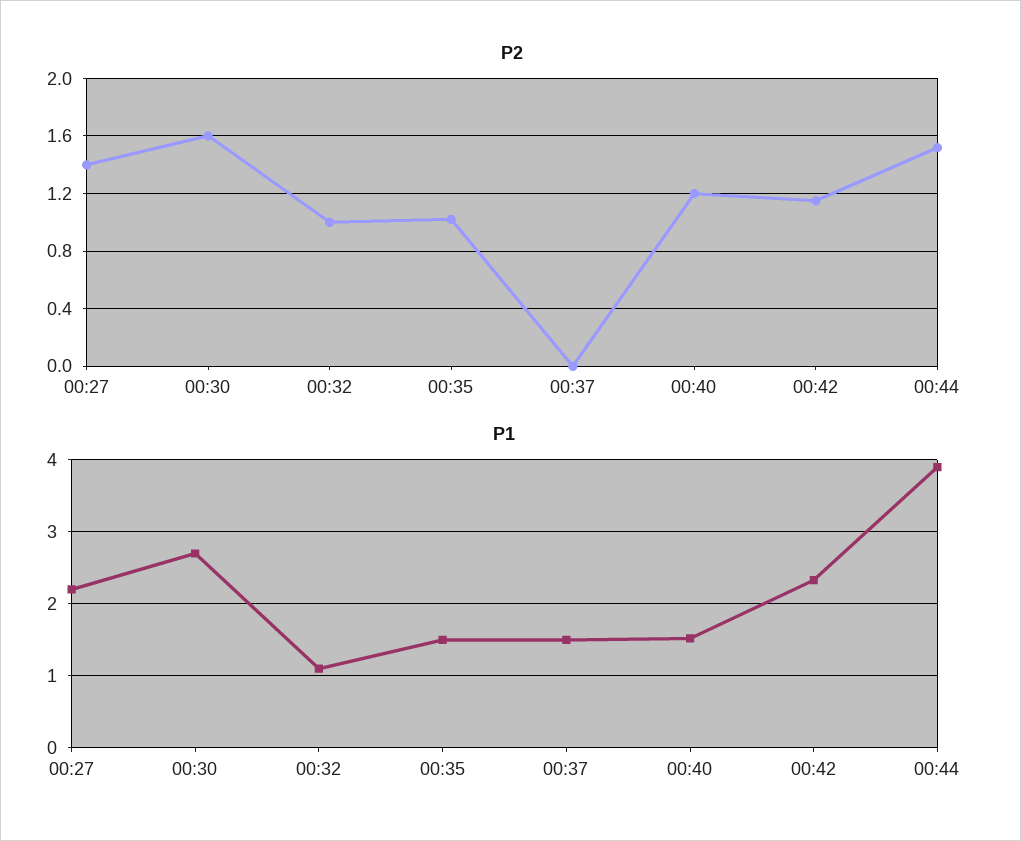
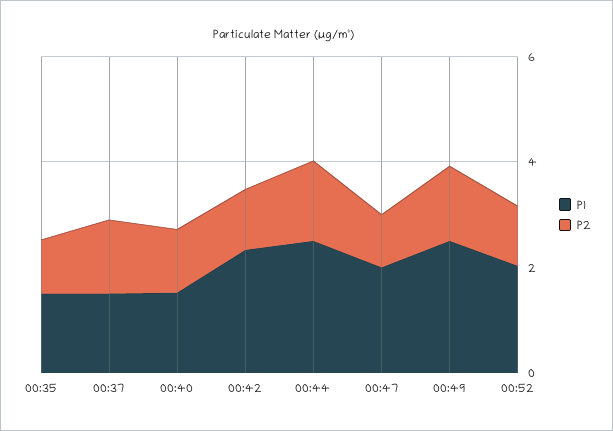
P2, 00:27: 1.4 -> none
P2, 00:30: 1.6 -> none
P2, 00:32: 1 -> none
P2, 00:37: 0 -> 1.5
P1, 00:27: 2.2 -> none
P1, 00:30: 2.7 -> none
P1, 00:32: 1.1 -> none
P1, 00:44: 3.9 -> 2.5
P1, 00:47: none -> 2
P2, 00:47: none -> 1
P1, 00:49: none -> 2.5
P2, 00:49: none -> 1.5
P1, 00:52: none -> 2
P2, 00:52: none -> 1

